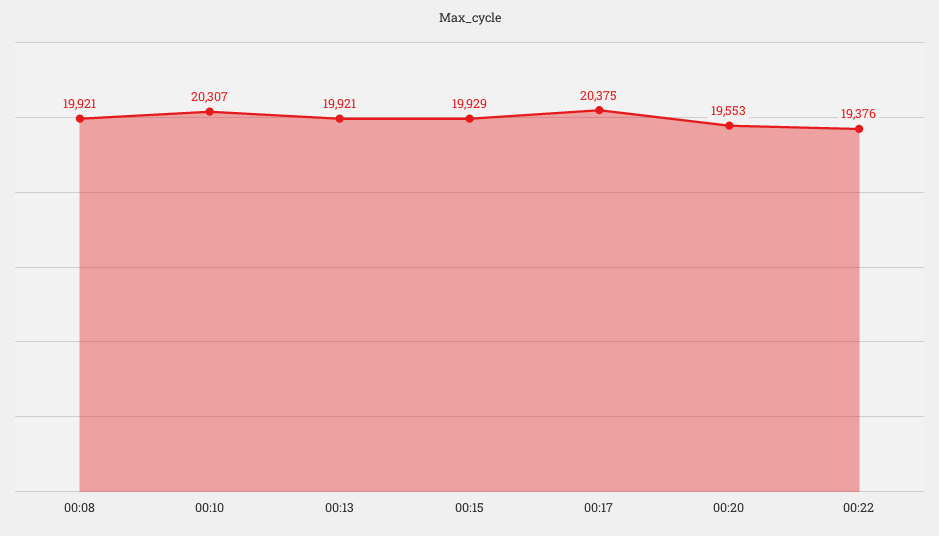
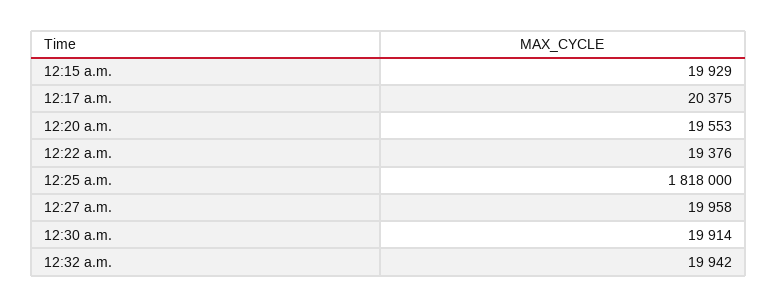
00:08: 19921 -> none
00:10: 20307 -> none
00:13: 19921 -> none
12:25 a.m.: none -> 1818000
12:27 a.m.: none -> 19958
12:30 a.m.: none -> 19914
12:32 a.m.: none -> 19942

